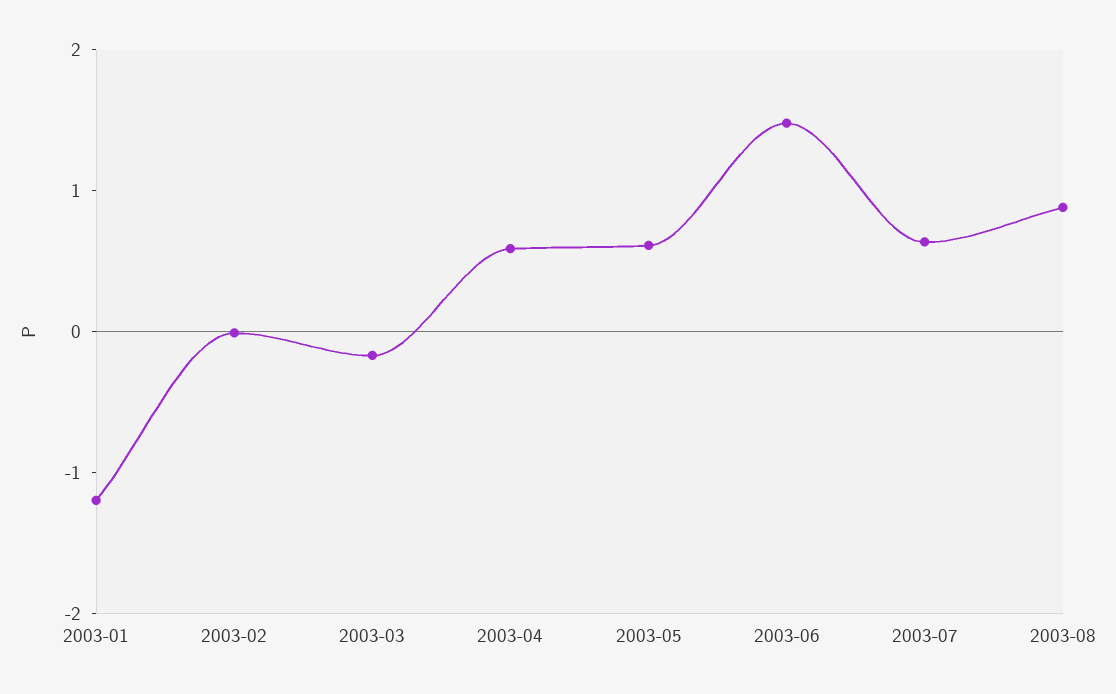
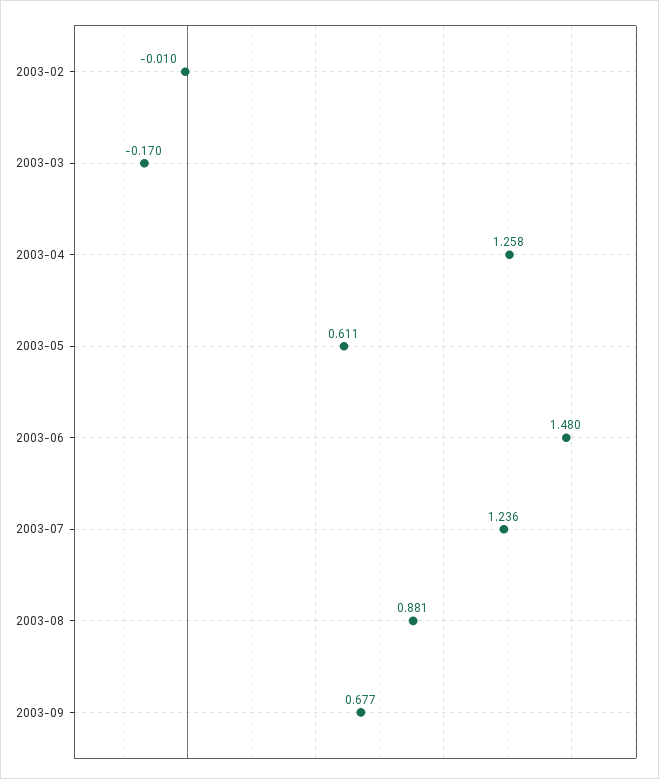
2003-01: -1.2 -> none
2003-04: 0.6 -> 1.258
2003-07: 0.6 -> 1.236
2003-09: none -> 0.677

